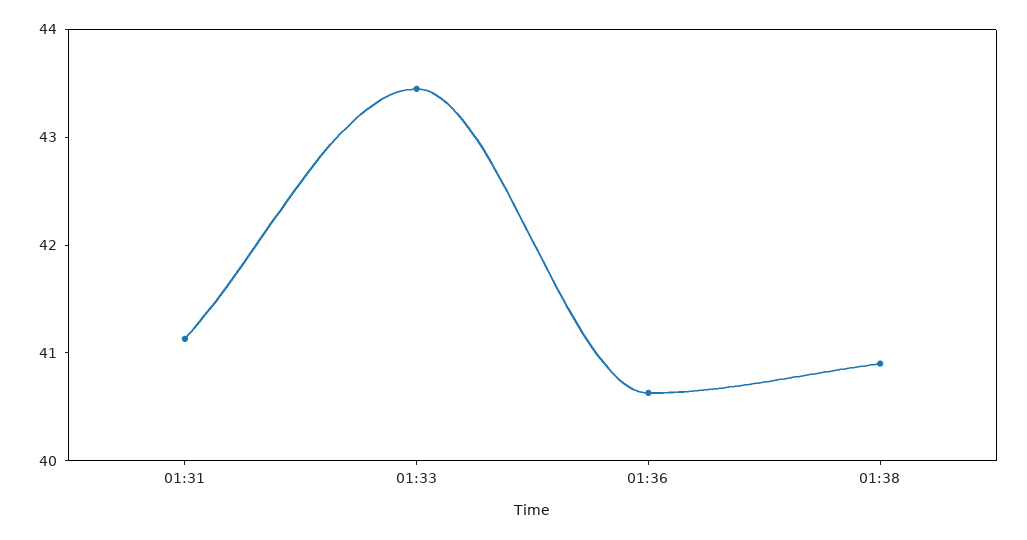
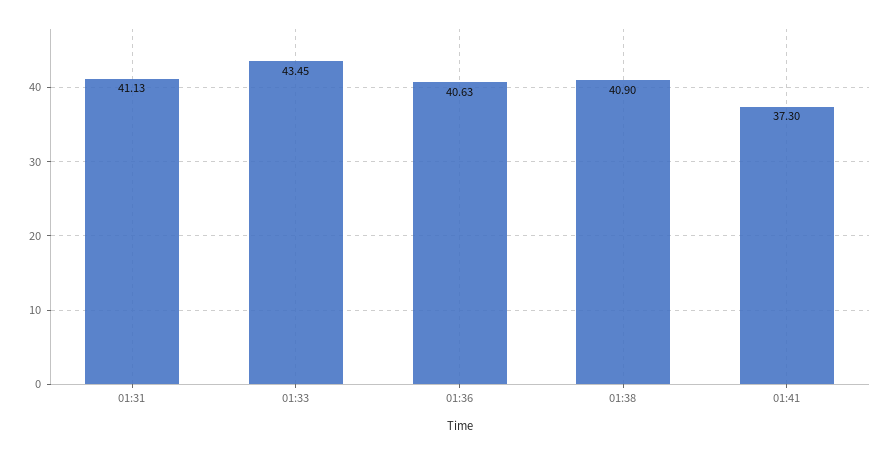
01:41: none -> 37.3

